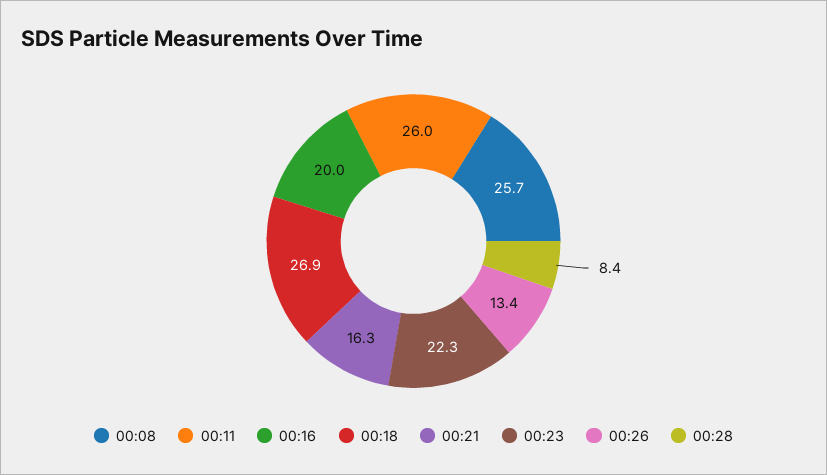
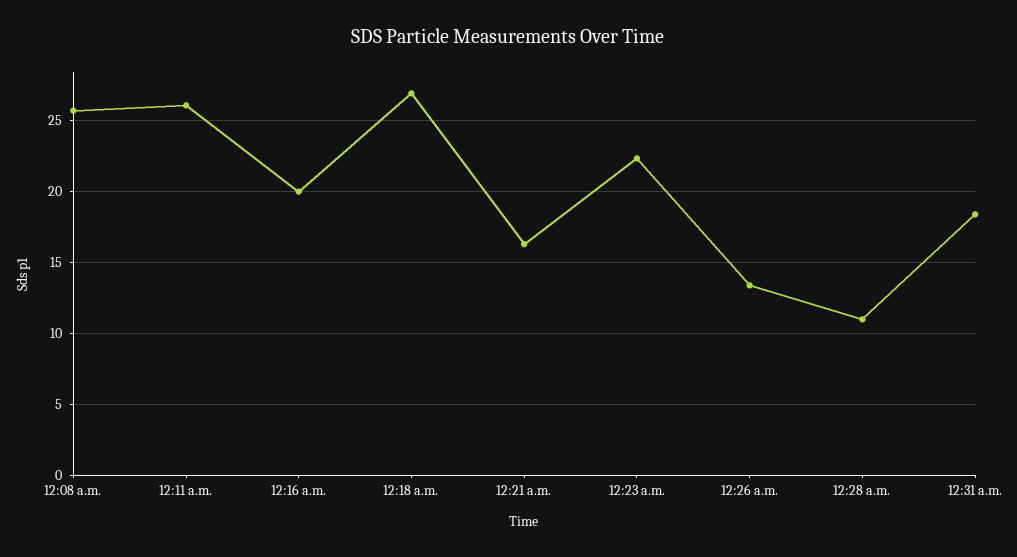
00:28: 8.4 -> 11
12:31 a.m.: none -> 18.5

